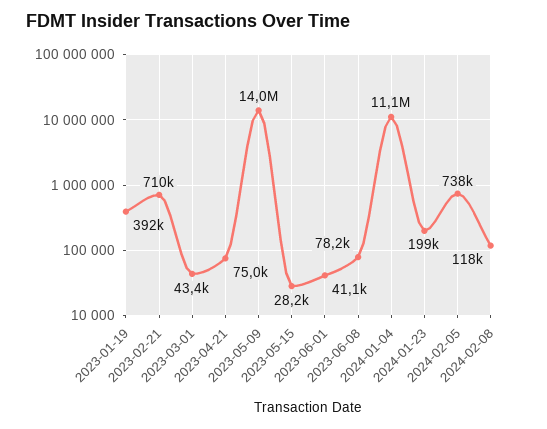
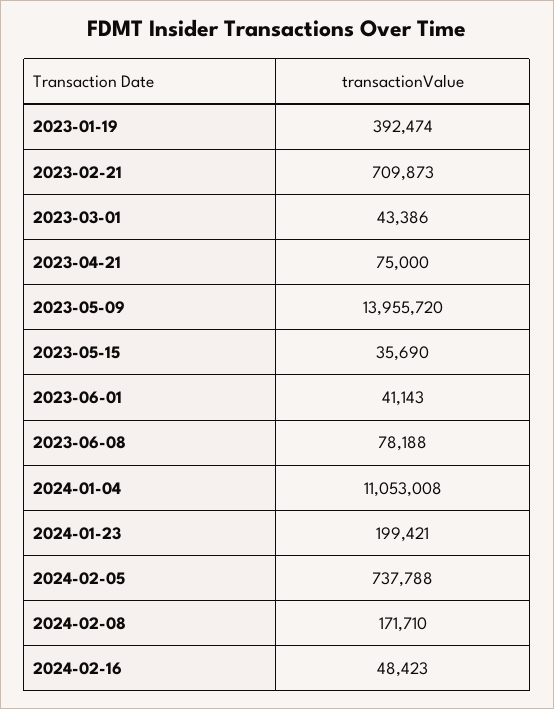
2023-05-15: 28200 -> 35690
2024-02-08: 118000 -> 171710
2024-02-16: none -> 48423

